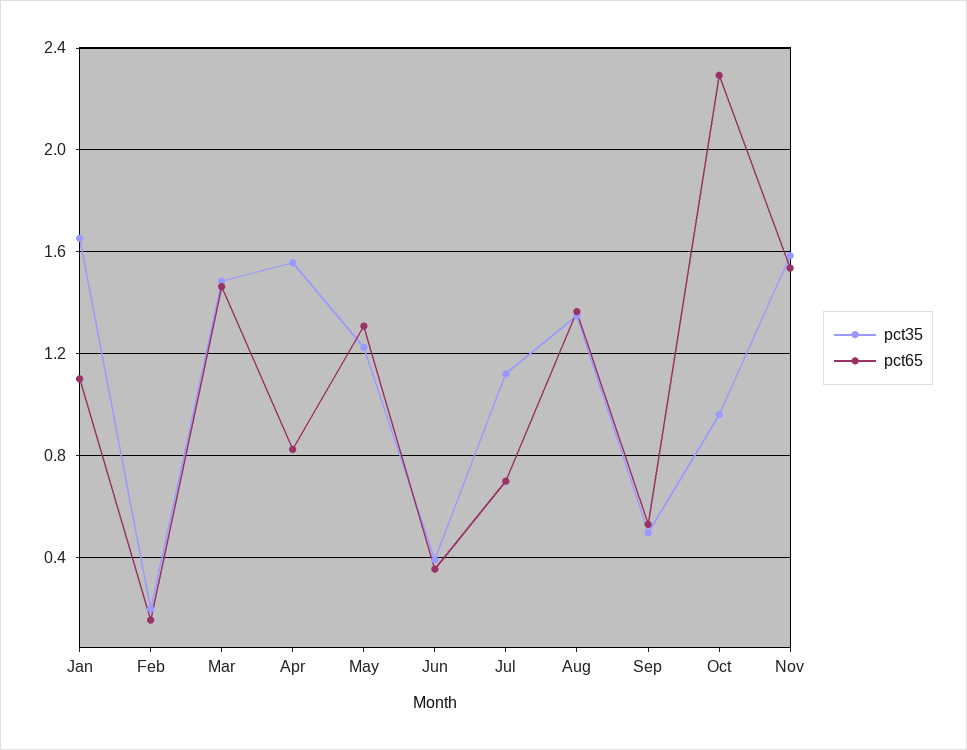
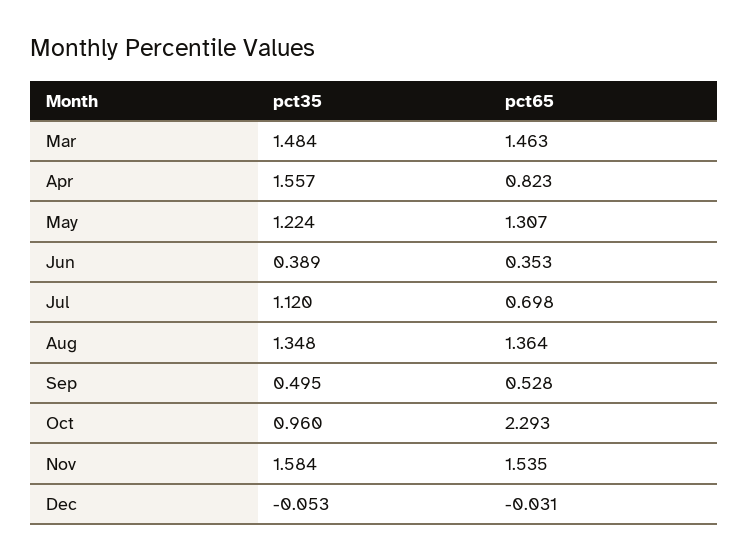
pct35, Jan: 1.65 -> none
pct65, Jan: 1.1 -> none
pct35, Feb: 0.2 -> none
pct65, Feb: 0.15 -> none
pct35, Dec: none -> -0.053
pct65, Dec: none -> -0.031

